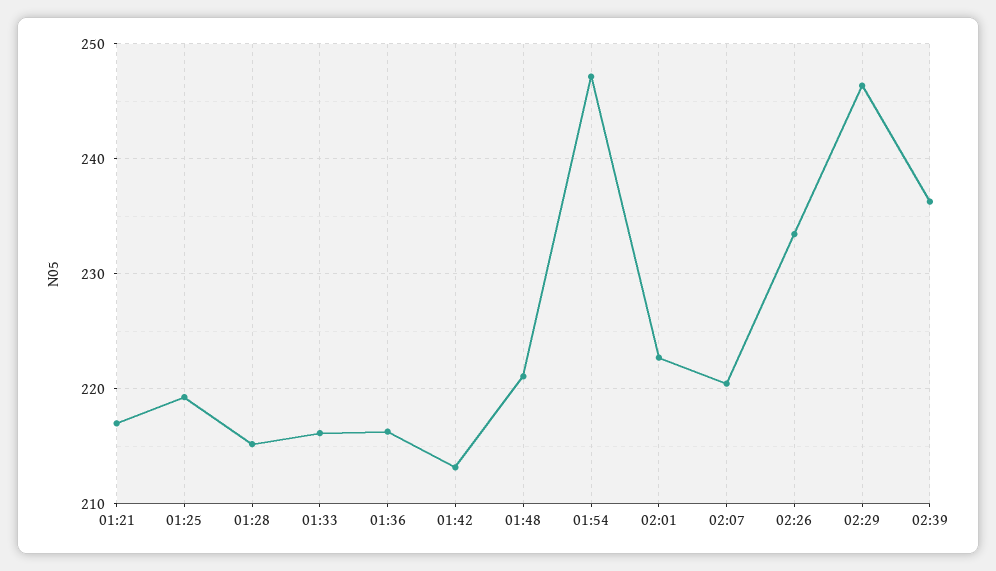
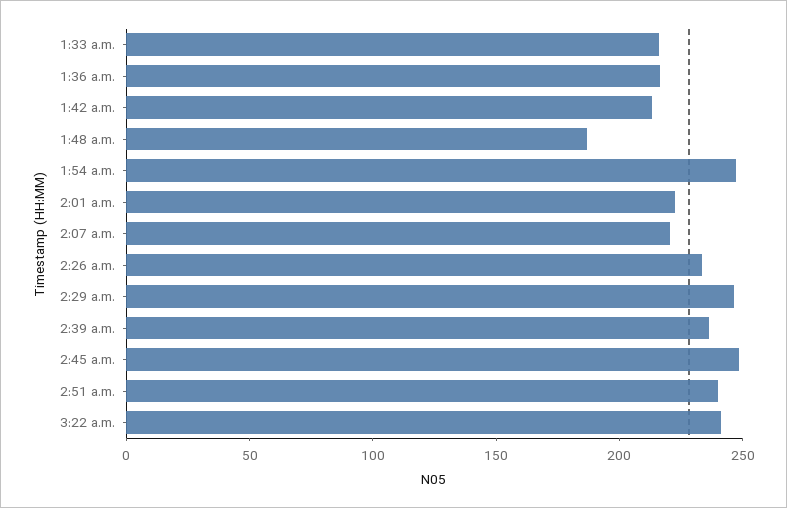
01:21: 217 -> none
01:25: 219 -> none
01:28: 215 -> none
01:48: 221 -> 190
2:45 a.m.: none -> 250
2:51 a.m.: none -> 240
3:22 a.m.: none -> 240

